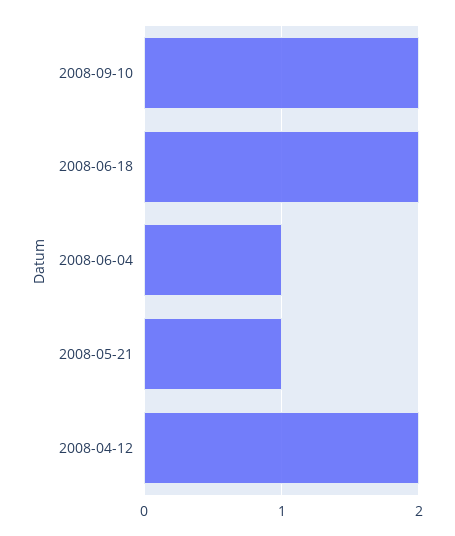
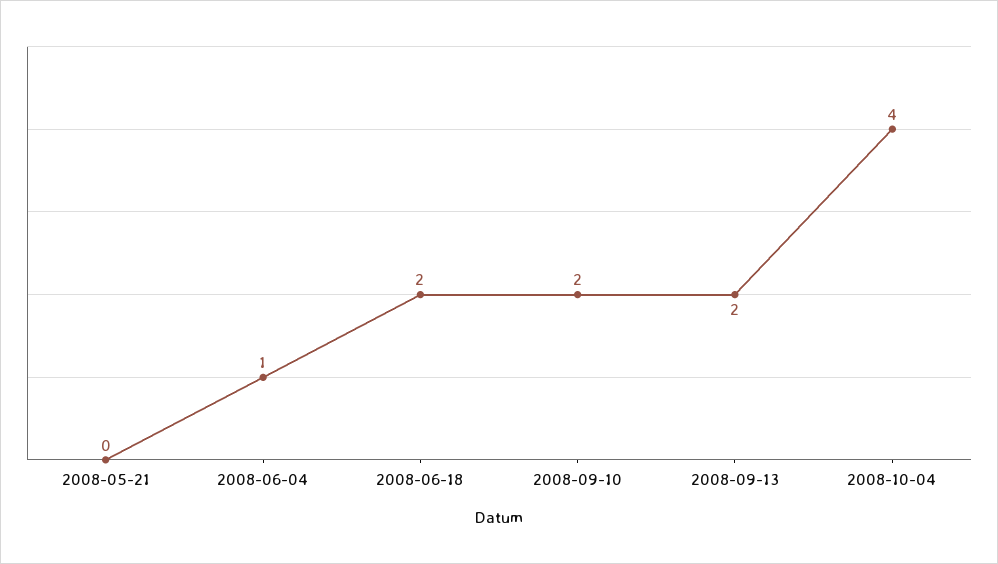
2008-05-21: 1 -> 0
2008-04-12: 2 -> none
2008-09-13: none -> 2
2008-10-04: none -> 4

